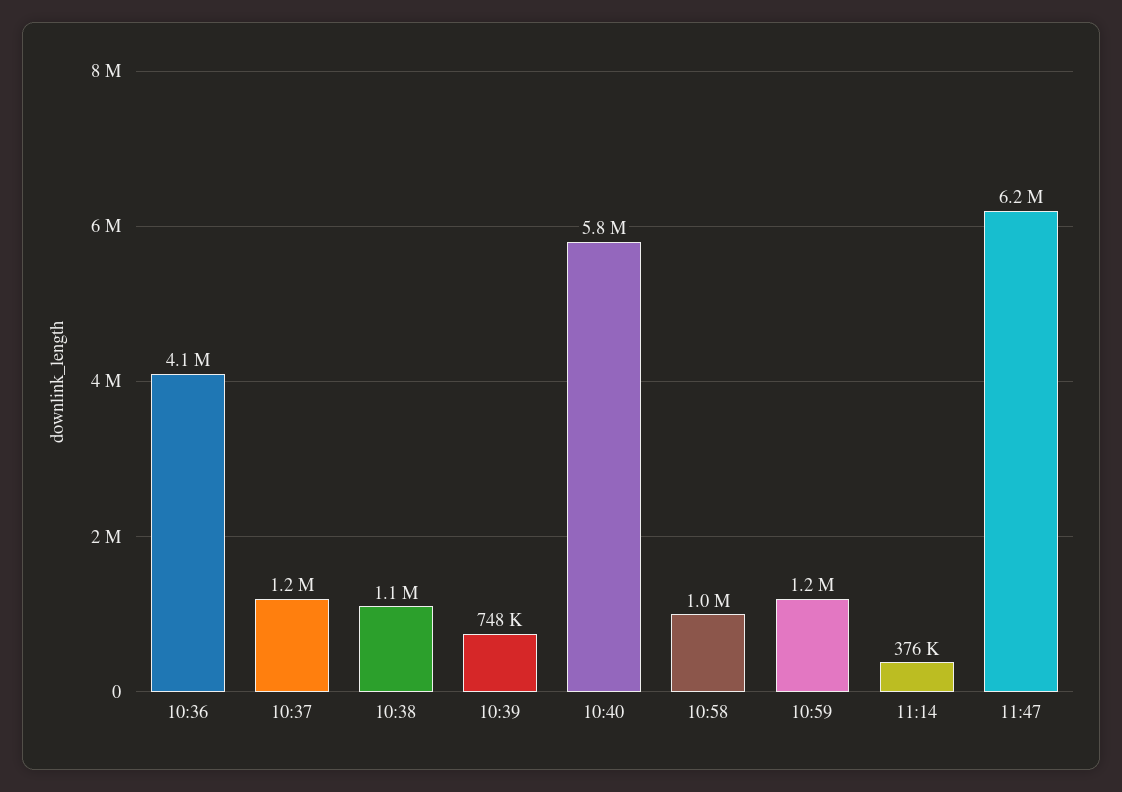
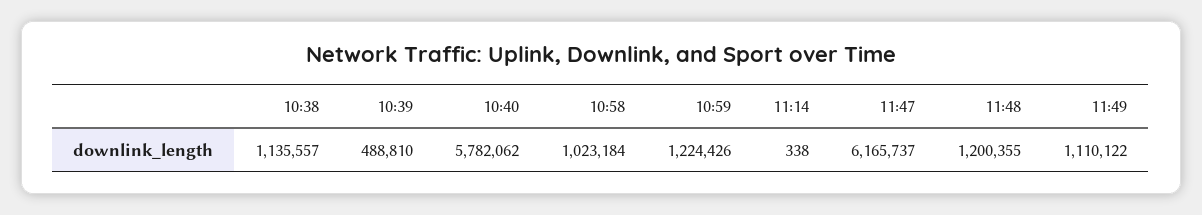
10:36: 4100000 -> none
10:37: 1200000 -> none
10:39: 748000 -> 488810
11:14: 376000 -> 338
11:48: none -> 1200355
11:49: none -> 1110122

